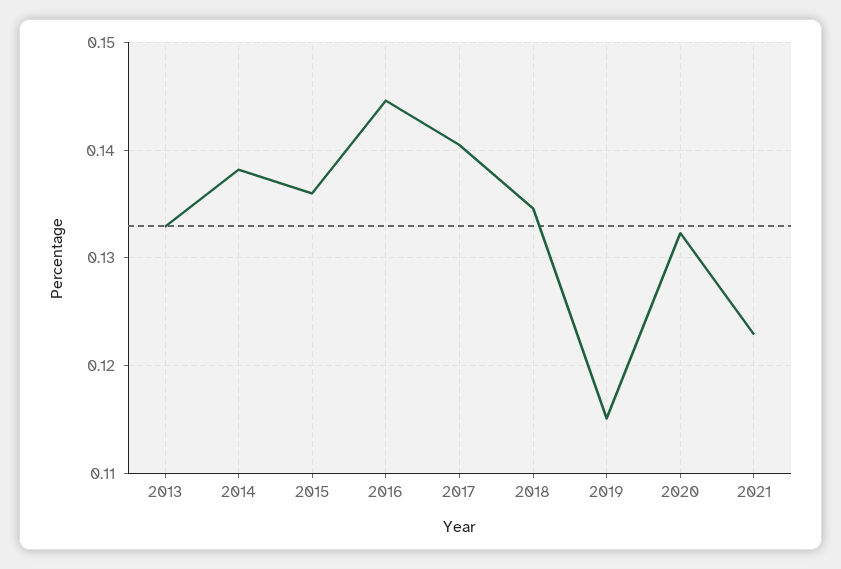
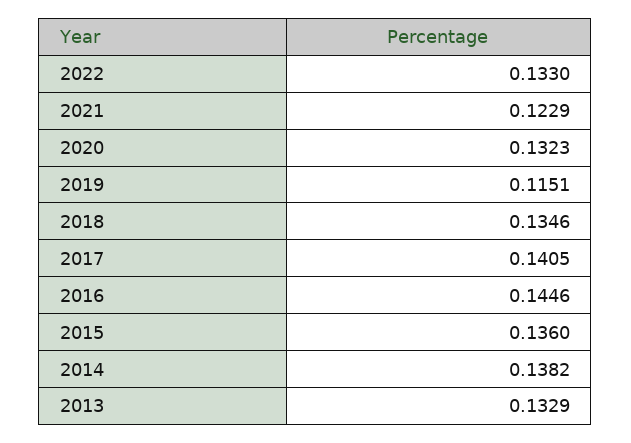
2022: none -> 0.133

